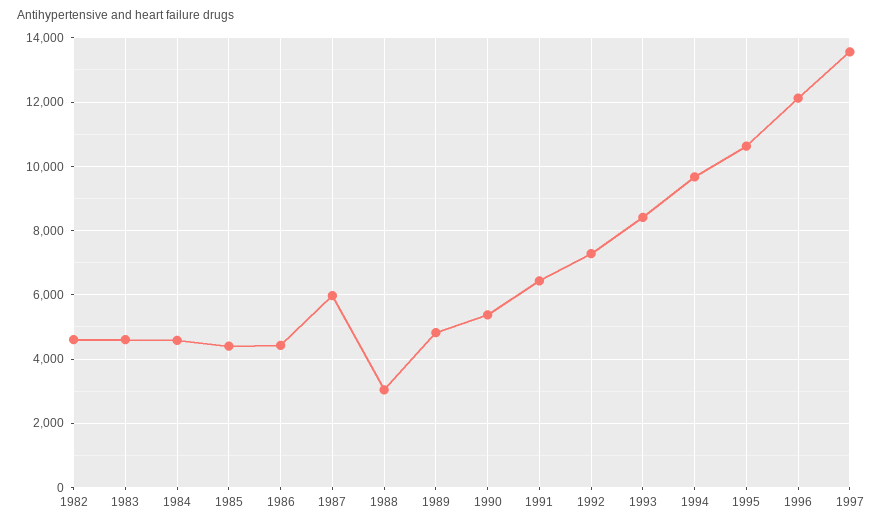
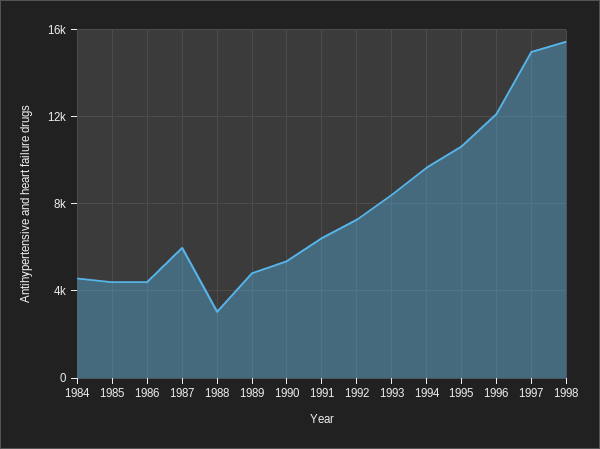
1982: 4600 -> none
1983: 4600 -> none
1997: 13600 -> 15000
1998: none -> 15500

